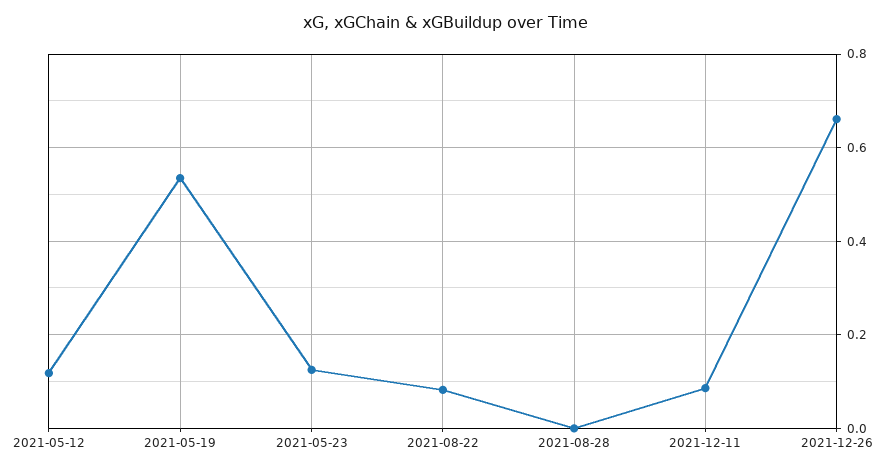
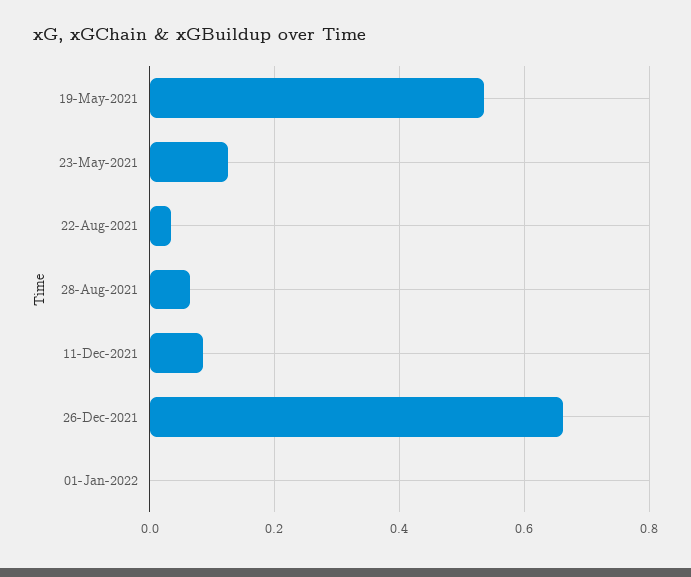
2021-05-12: 0.12 -> none
2021-08-22: 0.08 -> 0.04
2021-08-28: 0 -> 0.06
01-Jan-2022: none -> 0

